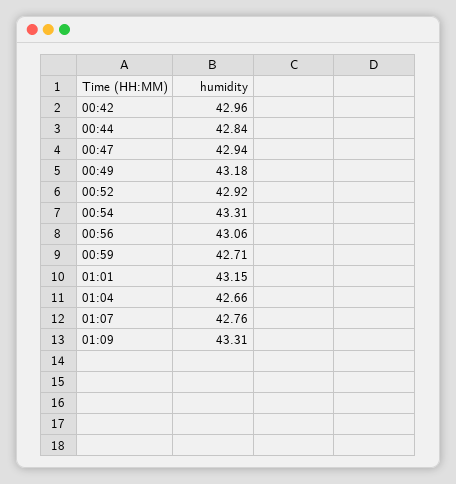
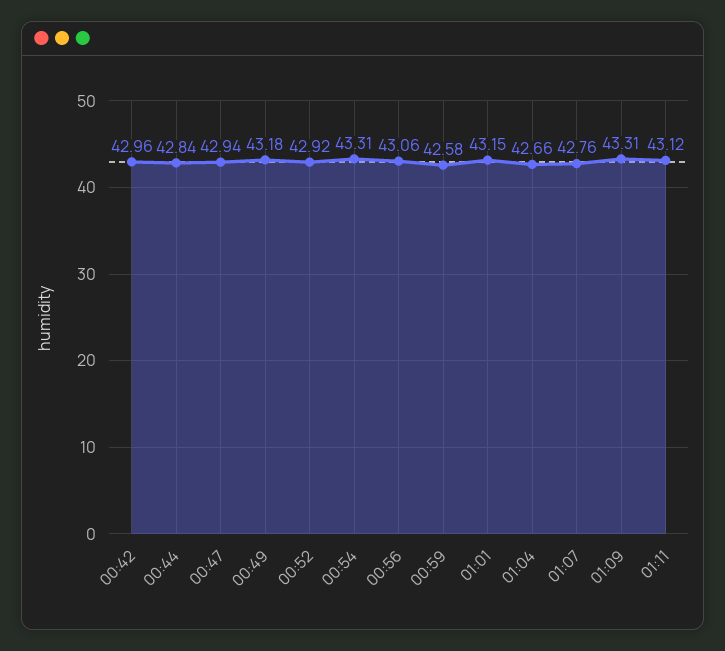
00:59: 42.71 -> 42.58
01:11: none -> 43.12

